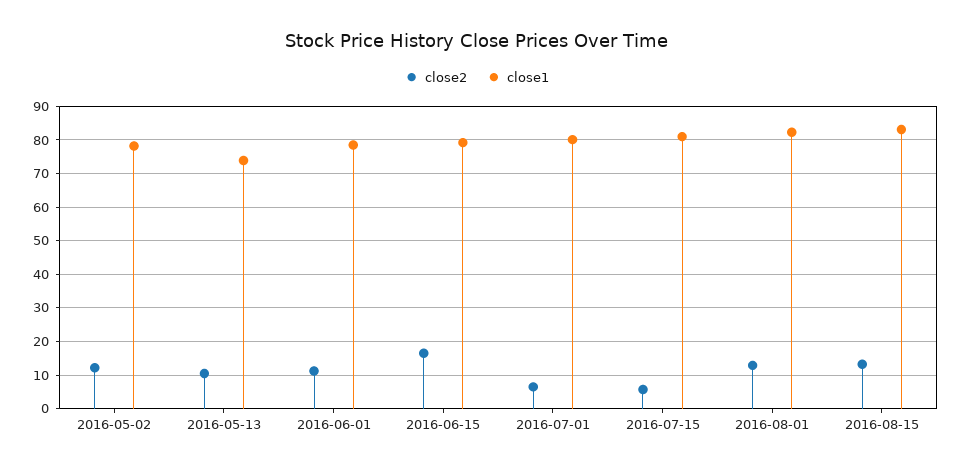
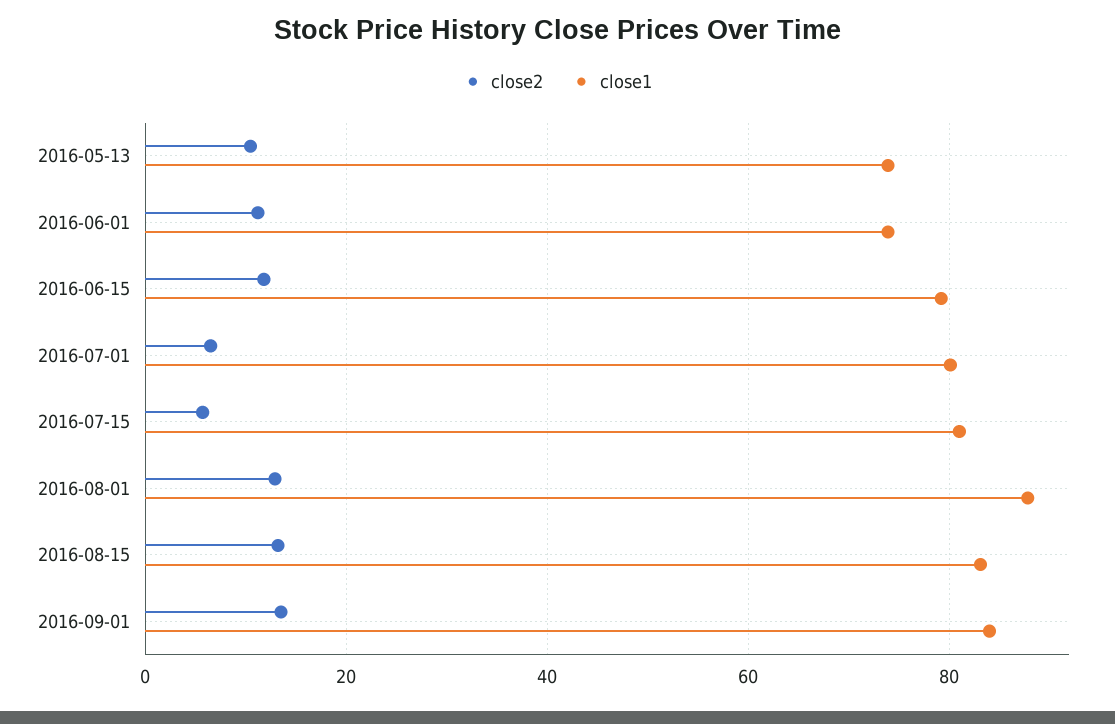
close2, 2016-05-02: 12 -> none
close1, 2016-05-02: 78 -> none
close1, 2016-06-01: 78 -> 74
close2, 2016-06-15: 16 -> 12
close1, 2016-08-01: 82 -> 88
close2, 2016-09-01: none -> 14
close1, 2016-09-01: none -> 84

